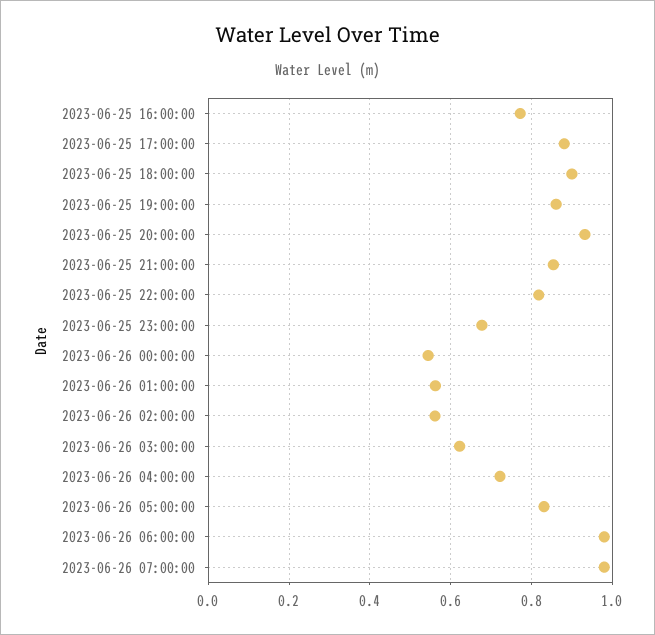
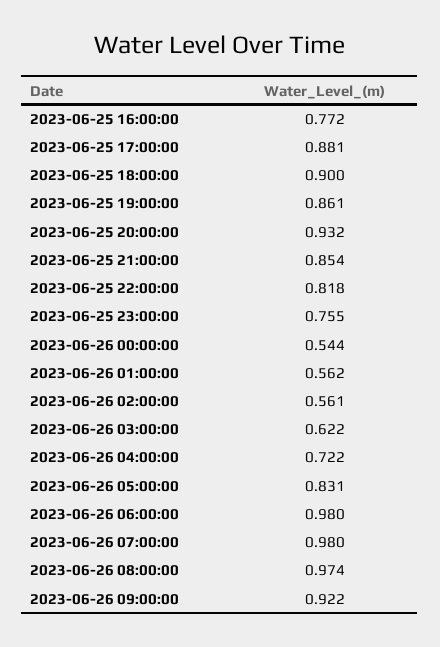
2023-06-25 23:00:00: 0.68 -> 0.755
2023-06-26 08:00:00: none -> 0.974
2023-06-26 09:00:00: none -> 0.922

